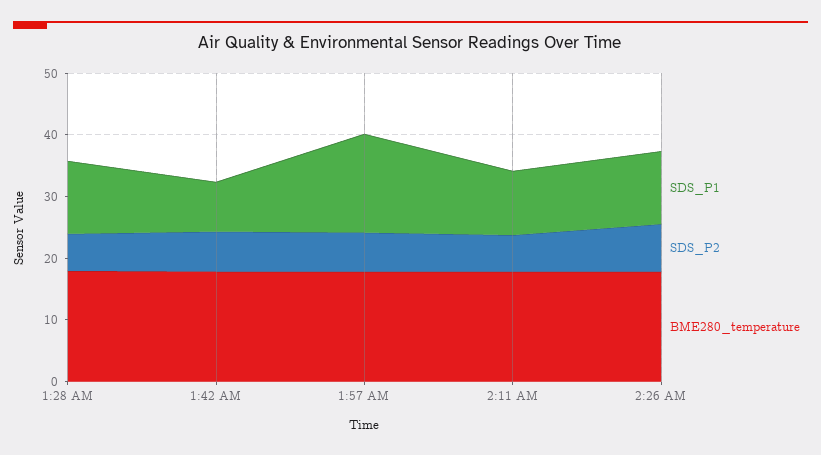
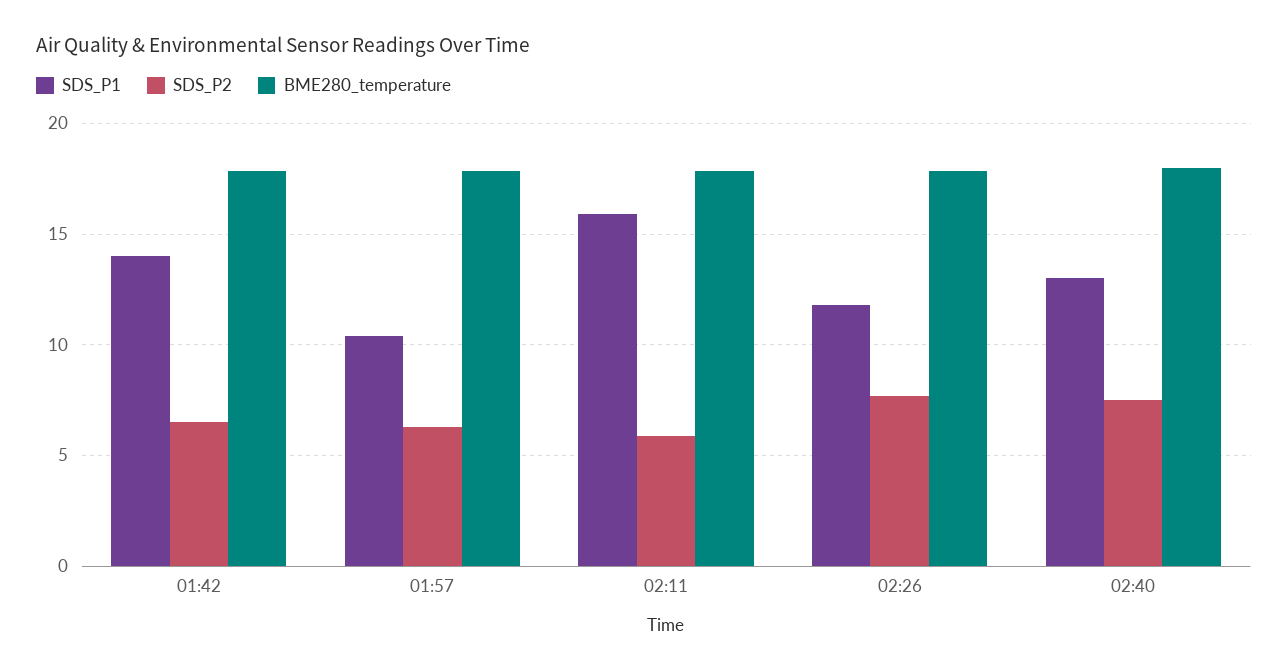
SDS_P1, 1:28 AM: 12 -> none
SDS_P2, 1:28 AM: 6 -> none
BME280_temperature, 1:28 AM: 18 -> none
SDS_P1, 1:42 AM: 8 -> 14
SDS_P1, 1:57 AM: 16 -> 10.5
SDS_P1, 2:11 AM: 10 -> 16
SDS_P1, 02:40: none -> 13
SDS_P2, 02:40: none -> 7.5
BME280_temperature, 02:40: none -> 18

